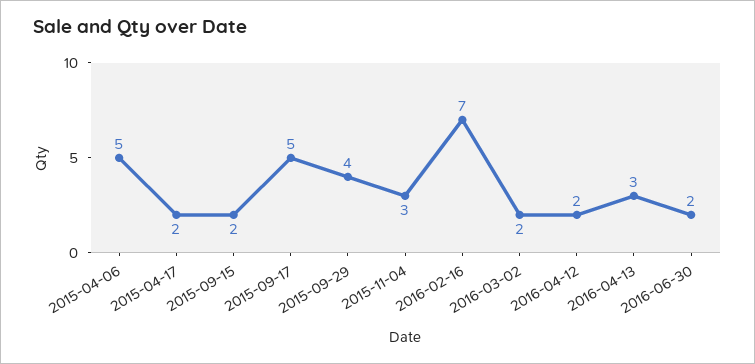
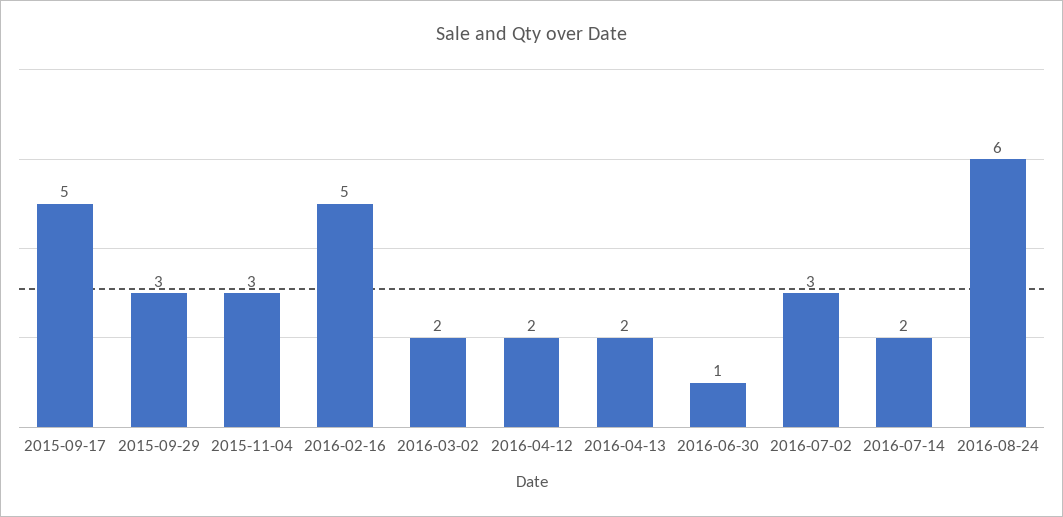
2015-04-06: 5 -> none
2015-04-17: 2 -> none
2015-09-15: 2 -> none
2015-09-29: 4 -> 3
2016-02-16: 7 -> 5
2016-04-13: 3 -> 2
2016-06-30: 2 -> 1
2016-07-02: none -> 3
2016-07-14: none -> 2
2016-08-24: none -> 6

